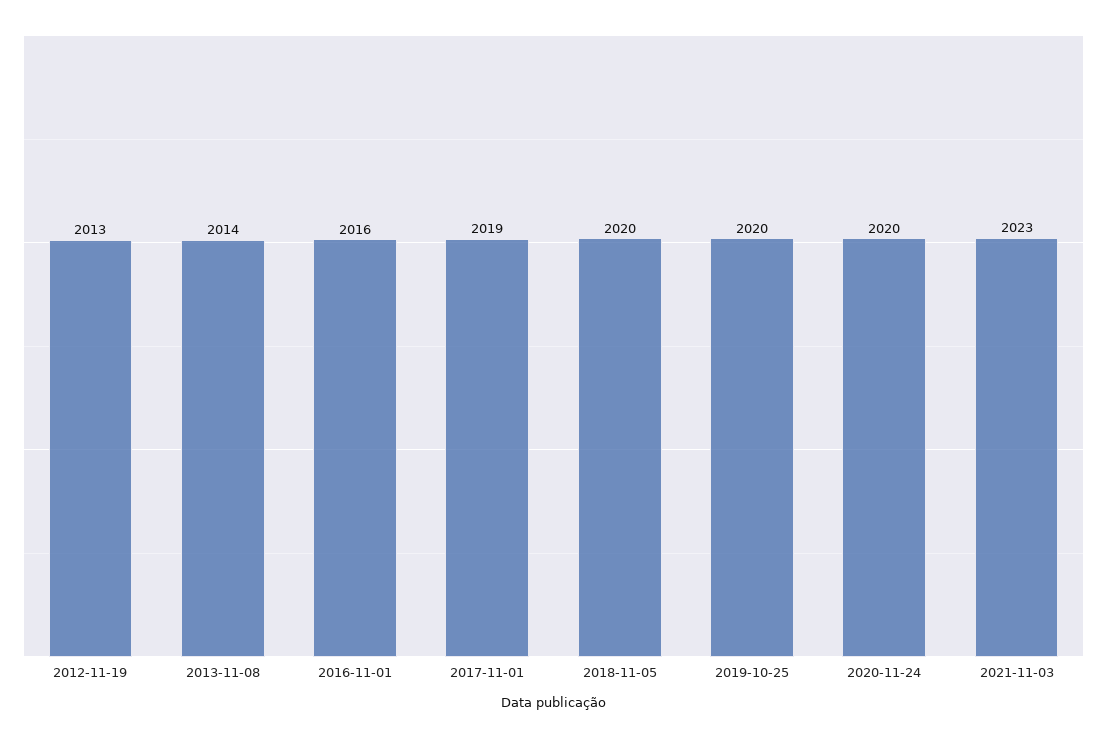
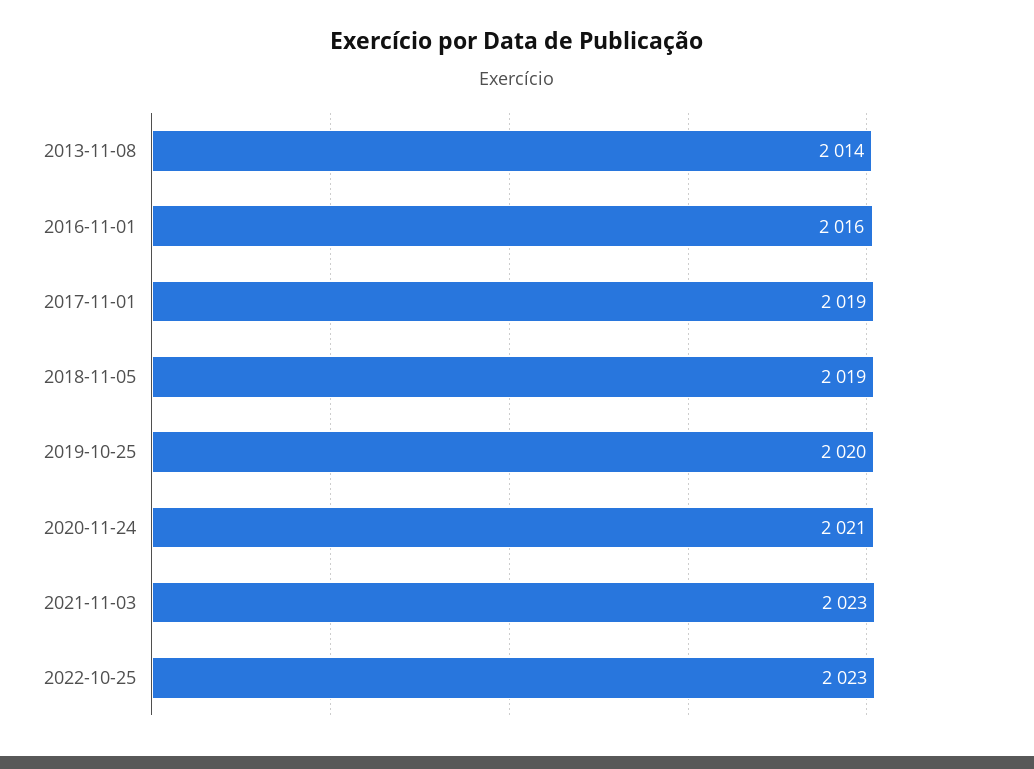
2012-11-19: 2013 -> none
2018-11-05: 2020 -> 2019
2020-11-24: 2020 -> 2021
2022-10-25: none -> 2023

